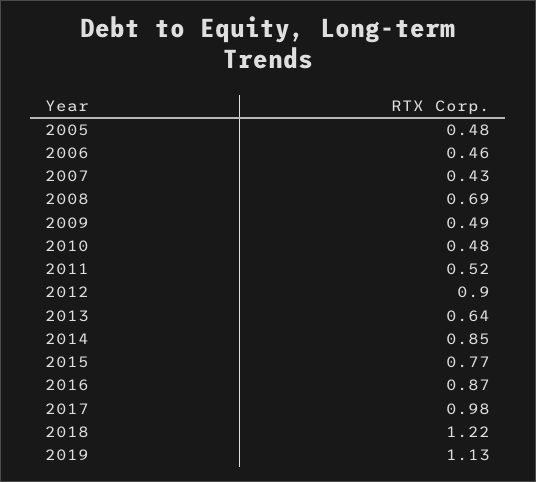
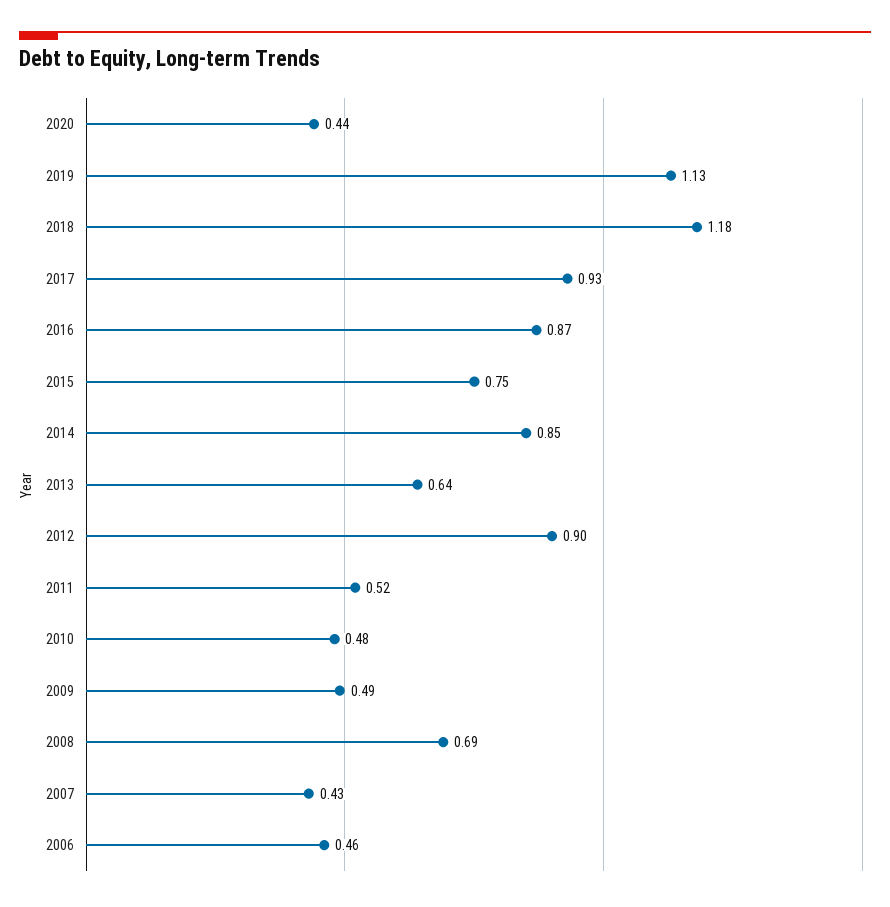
2005: 0.48 -> none
2015: 0.77 -> 0.75
2017: 0.98 -> 0.93
2018: 1.22 -> 1.18
2020: none -> 0.44

